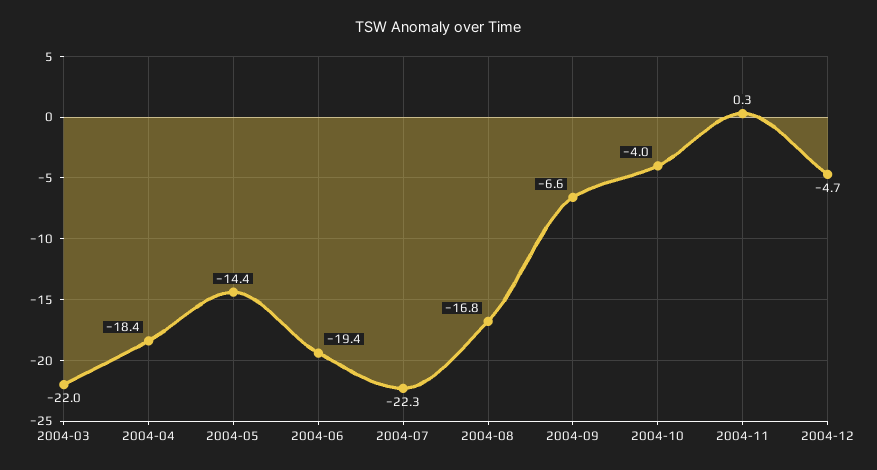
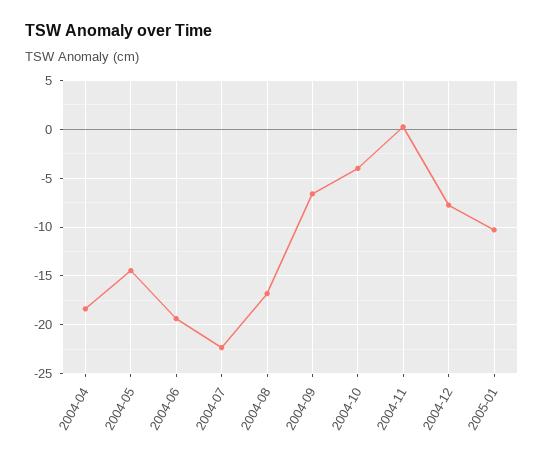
2004-03: -22 -> none
2004-12: -4.7 -> -8
2005-01: none -> -10

